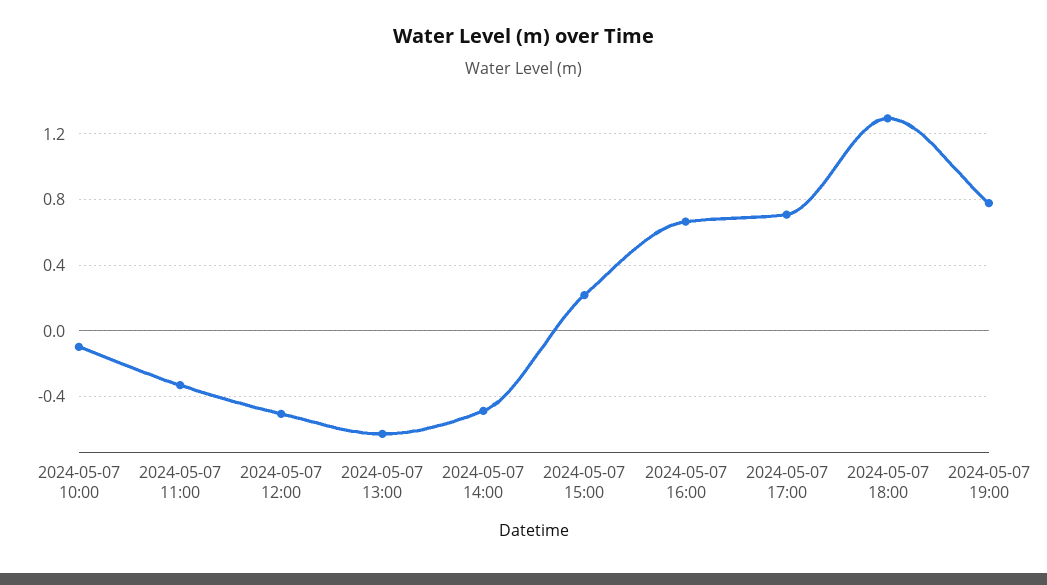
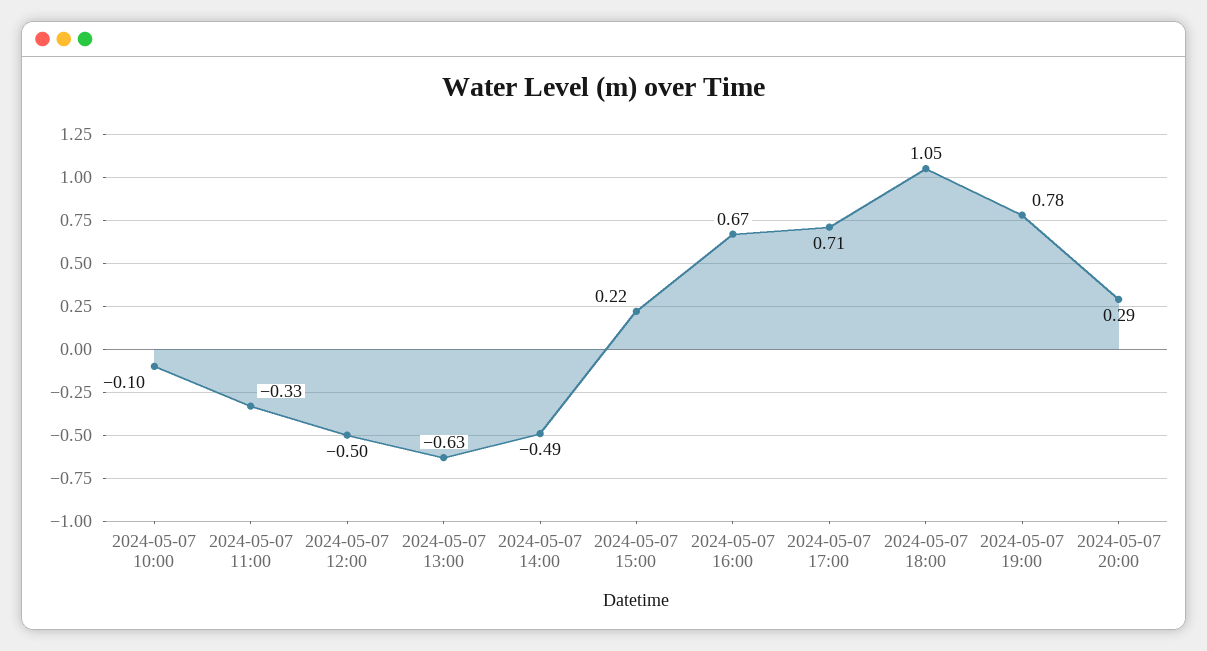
2024-05-07 18:00: 1.3 -> 1.05
2024-05-07 20:00: none -> 0.29

